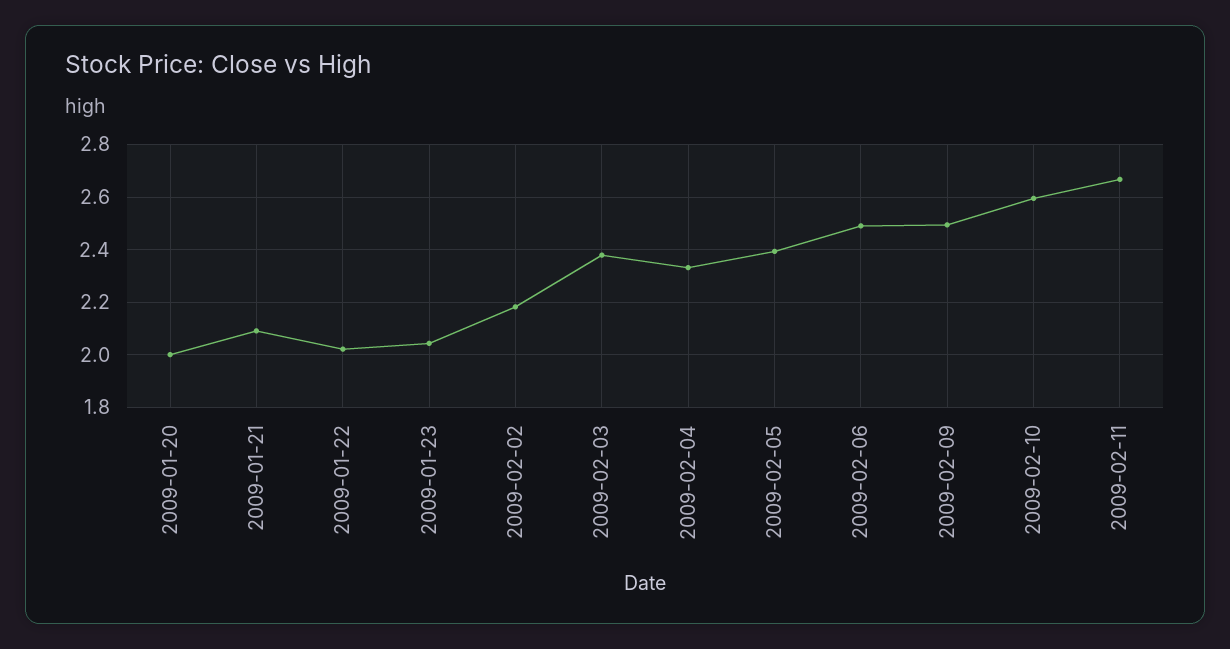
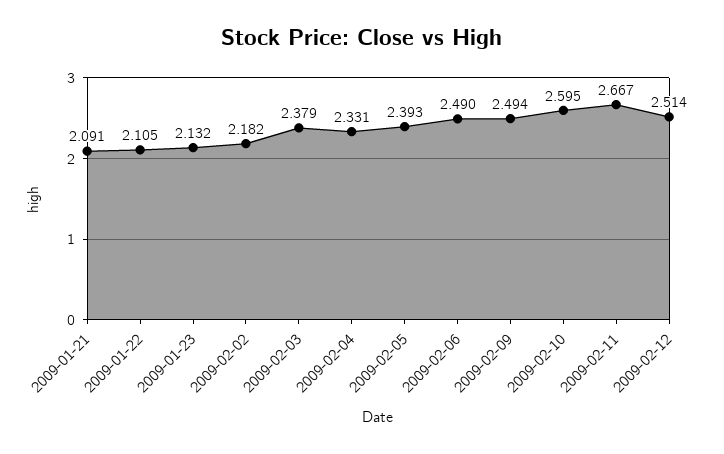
2009-01-20: 2 -> none
2009-01-22: 2.025 -> 2.105
2009-01-23: 2.05 -> 2.132
2009-02-12: none -> 2.514

